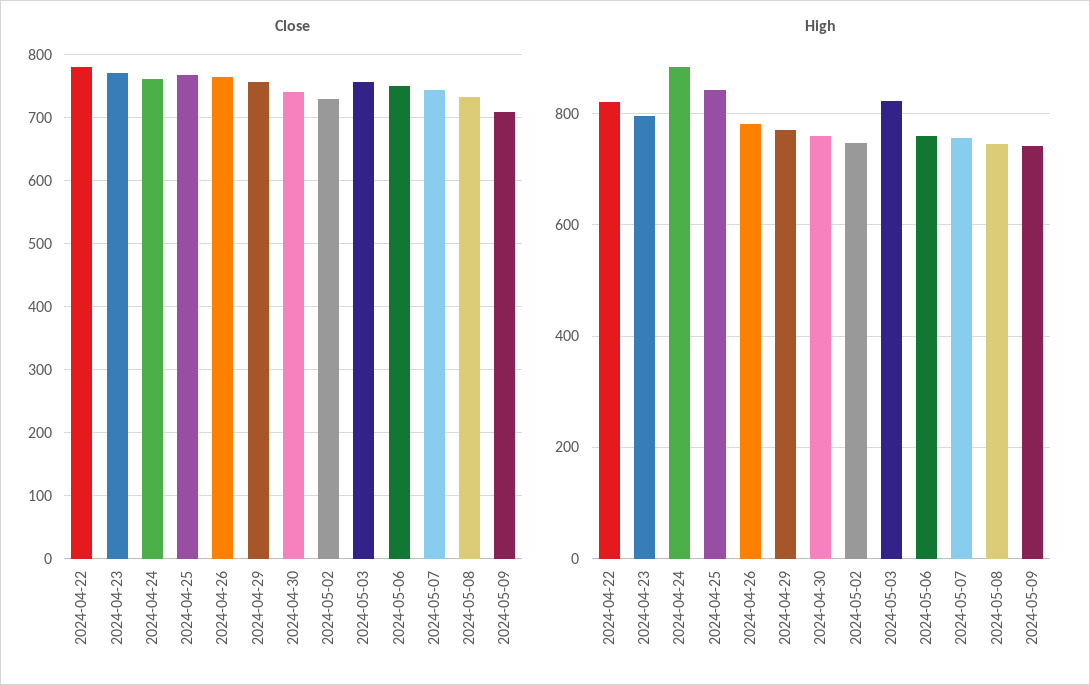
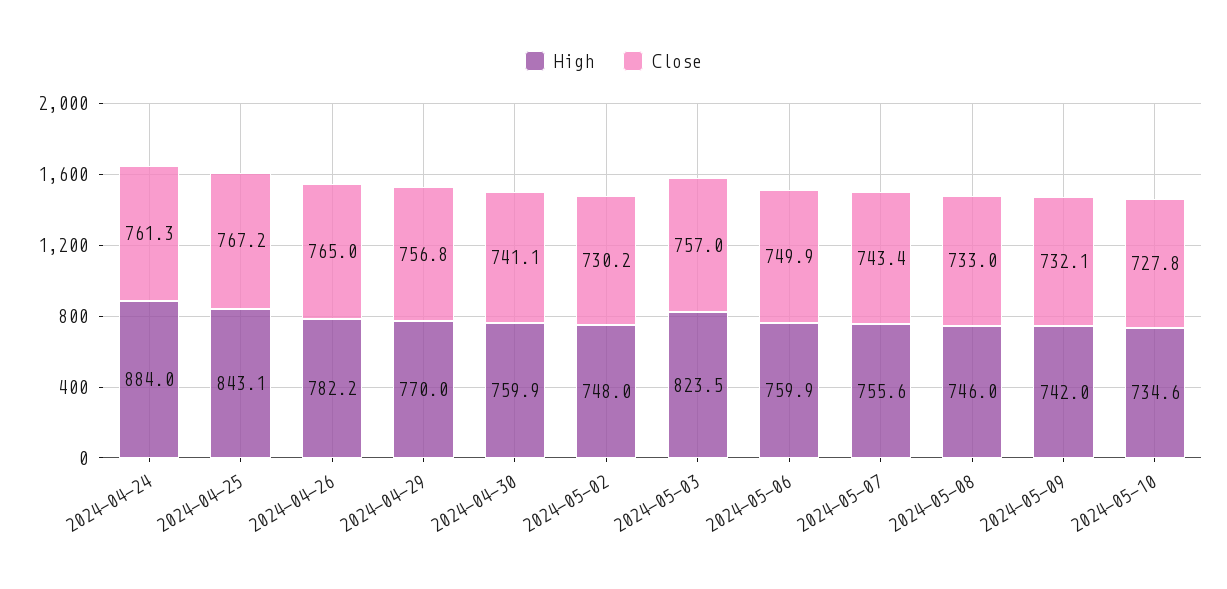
Close, 2024-04-22: 780 -> none
Close, 2024-04-23: 770 -> none
Close, 2024-05-09: 710 -> 732.1
High, 2024-04-22: 820 -> none
High, 2024-04-23: 800 -> none
High, 2024-05-10: none -> 734.6
Close, 2024-05-10: none -> 727.8

